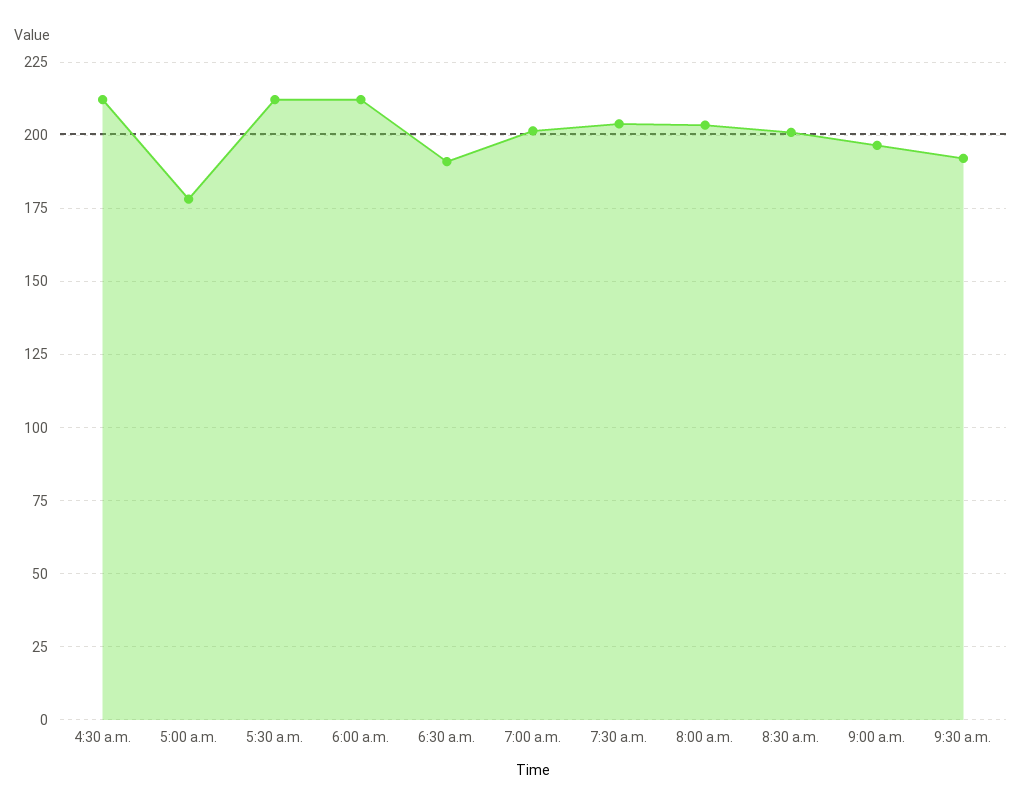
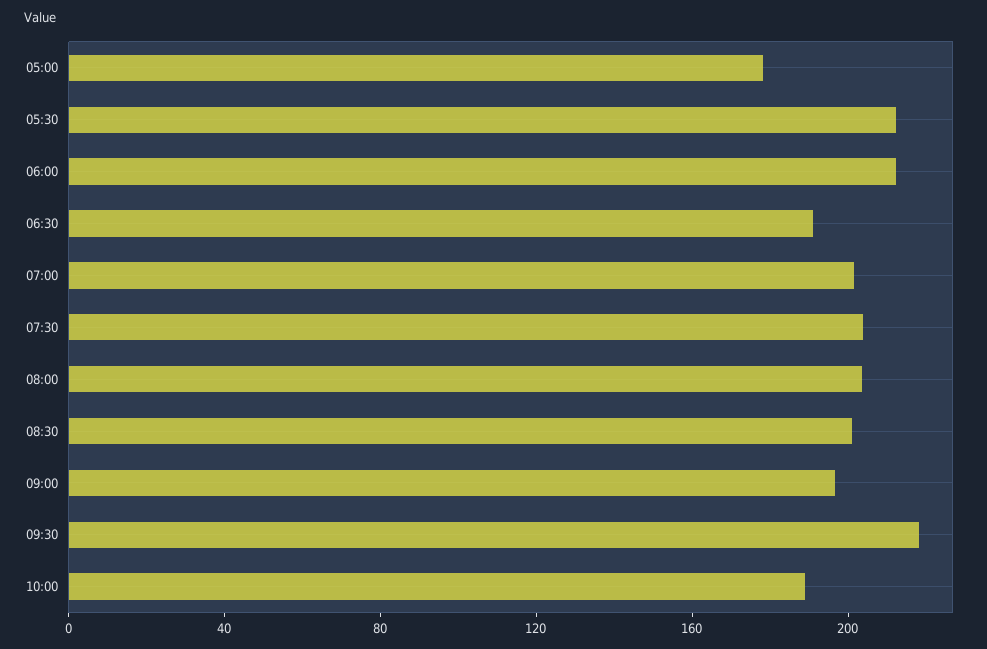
4:30 a.m.: 212.5 -> none
9:30 a.m.: 192.5 -> 220
10:00: none -> 190

